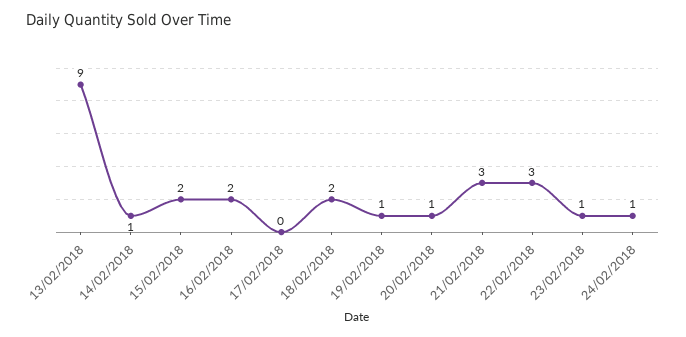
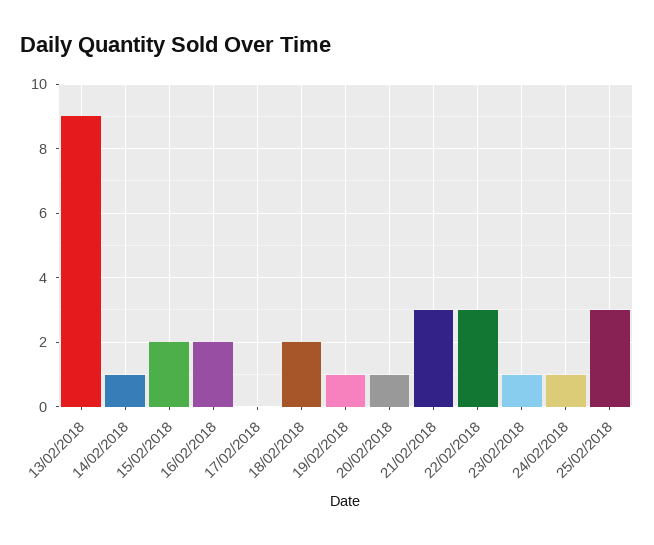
25/02/2018: none -> 3

